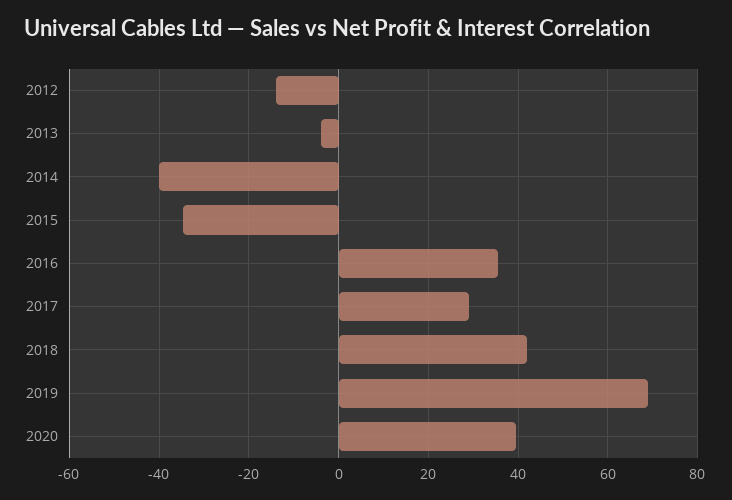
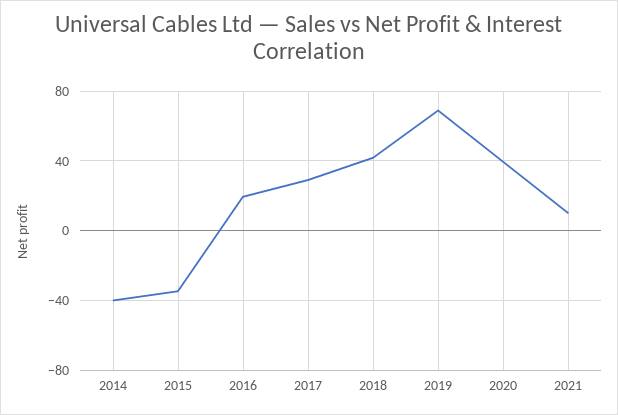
2012: -14 -> none
2013: -4 -> none
2016: 36 -> 20
2021: none -> 10

